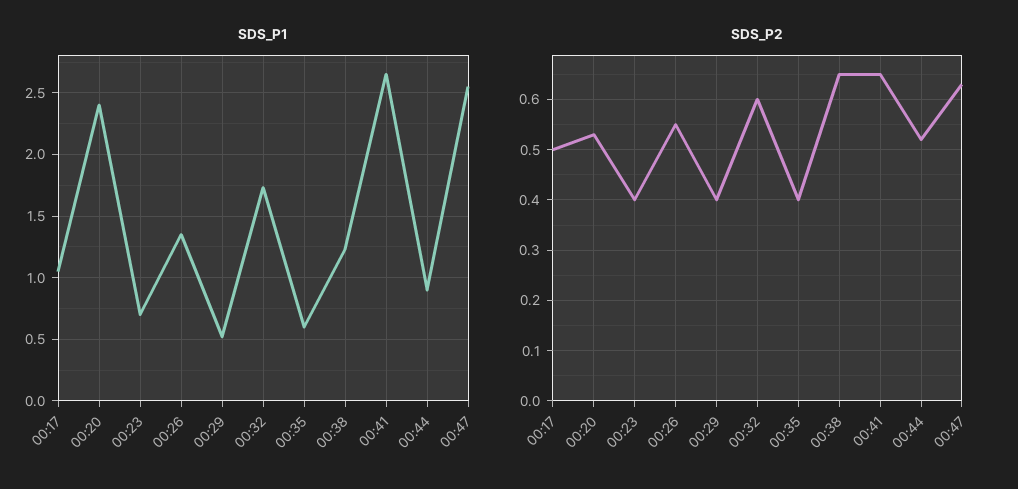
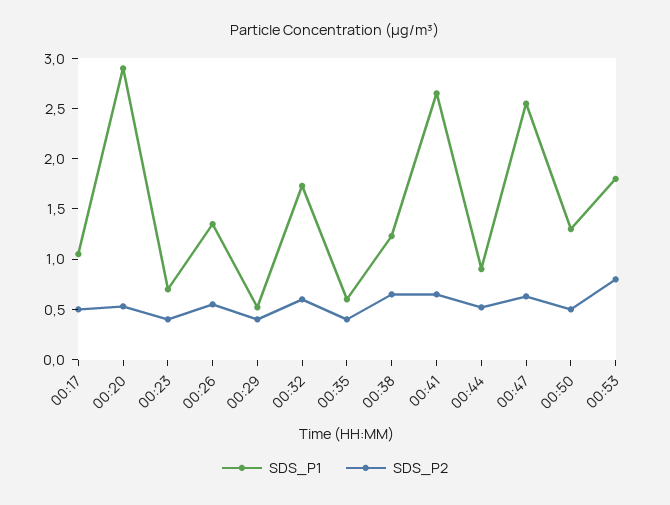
SDS_P1, 00:20: 2.4 -> 2.9
SDS_P1, 00:50: none -> 1.3
SDS_P2, 00:50: none -> 0.5
SDS_P1, 00:53: none -> 1.8
SDS_P2, 00:53: none -> 0.8

